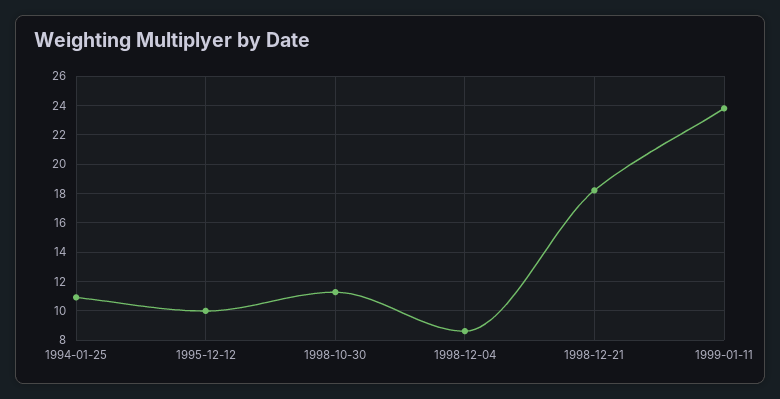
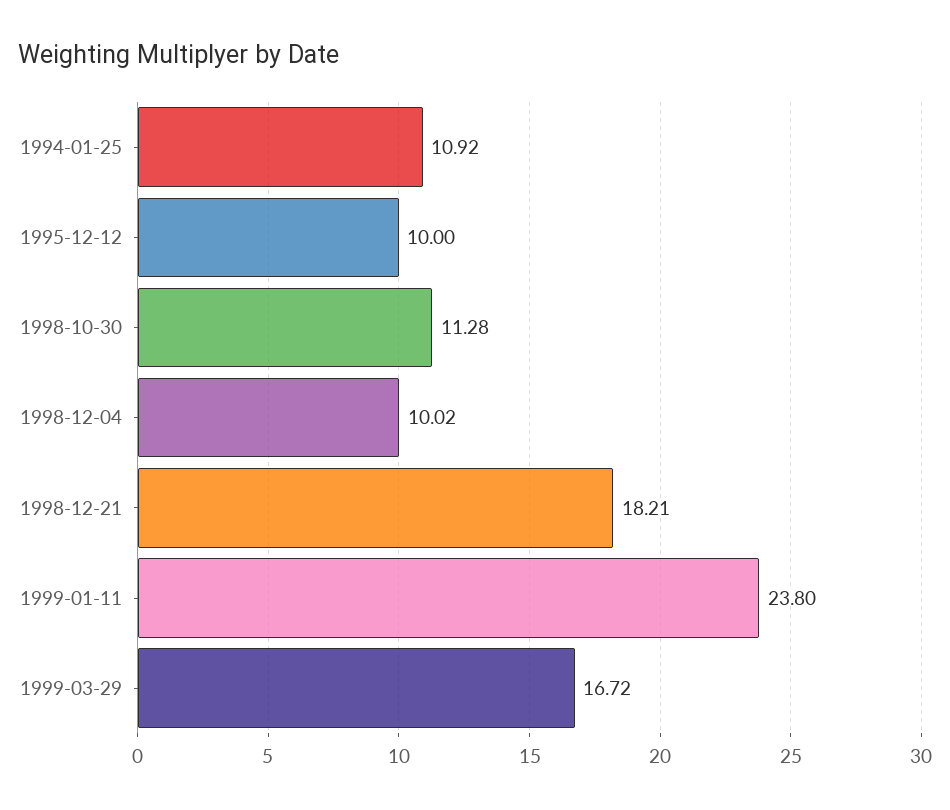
1998-12-04: 8.5 -> 10.02
1999-03-29: none -> 16.72

